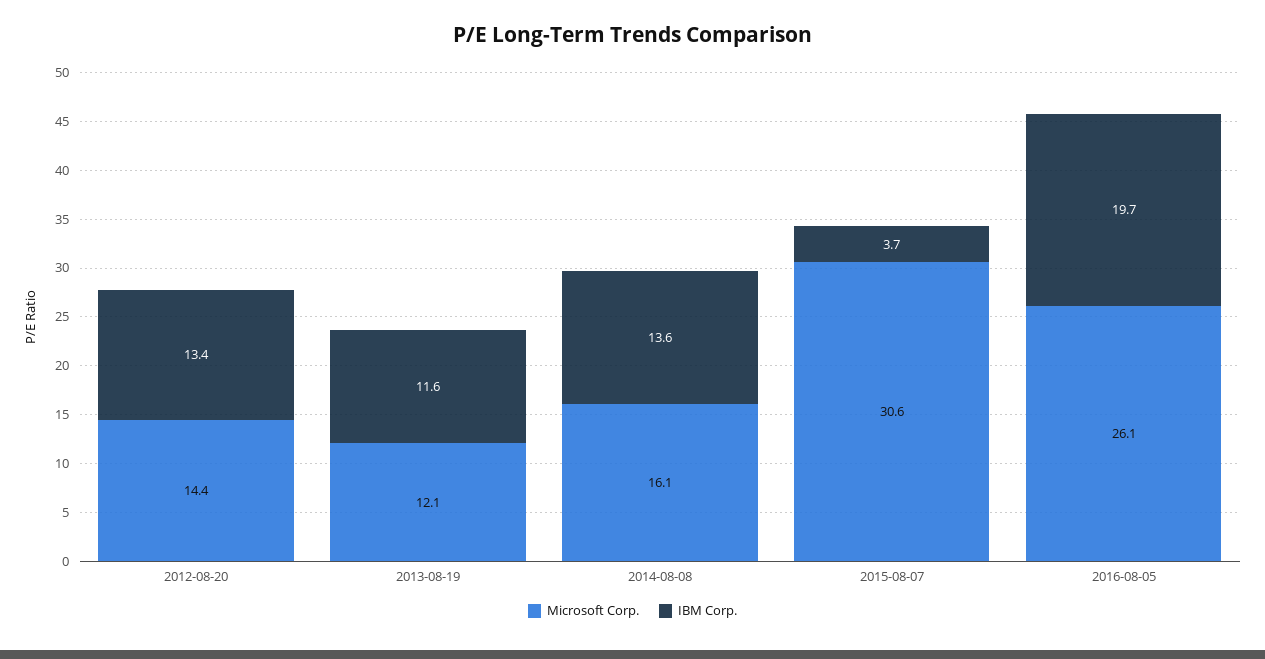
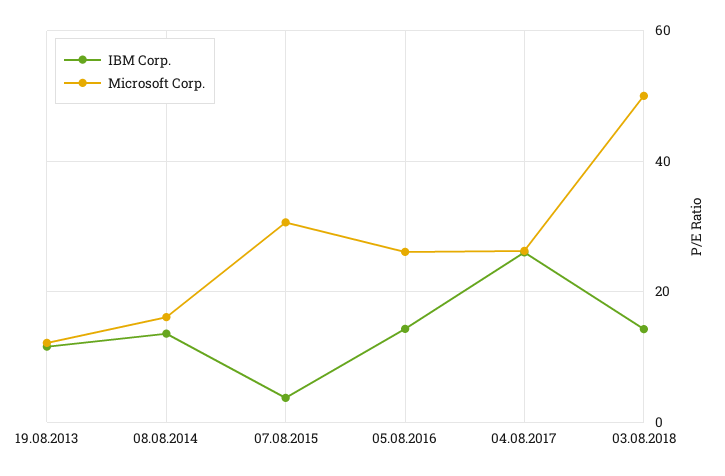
Microsoft Corp., 2012-08-20: 14.4 -> none
IBM Corp., 2012-08-20: 13.4 -> none
IBM Corp., 2016-08-05: 19.7 -> 14
IBM Corp., 04.08.2017: none -> 26
Microsoft Corp., 04.08.2017: none -> 26
IBM Corp., 03.08.2018: none -> 14
Microsoft Corp., 03.08.2018: none -> 50

